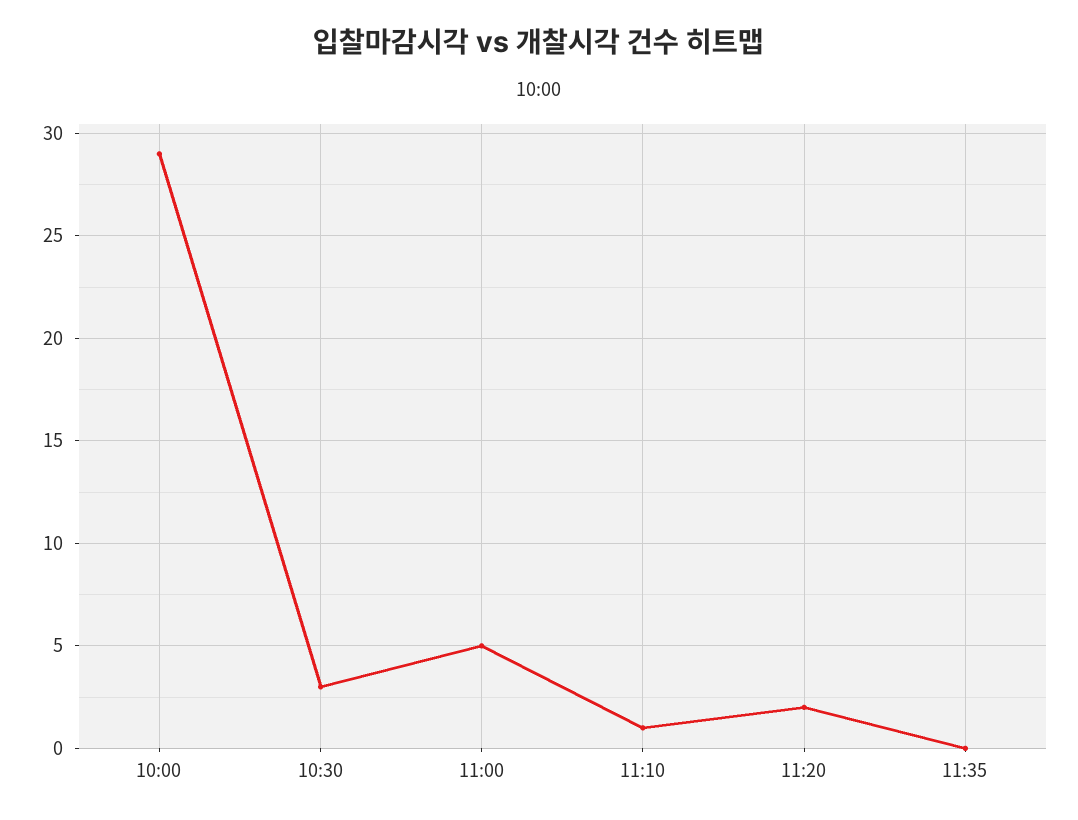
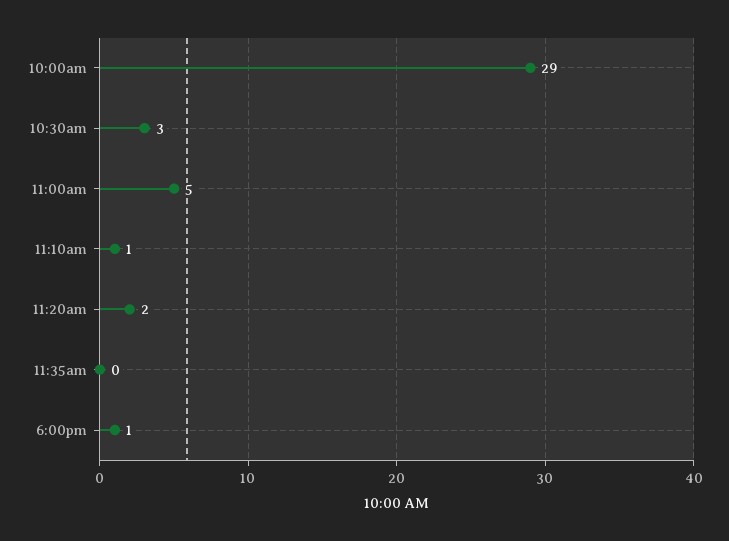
6:00pm: none -> 1

